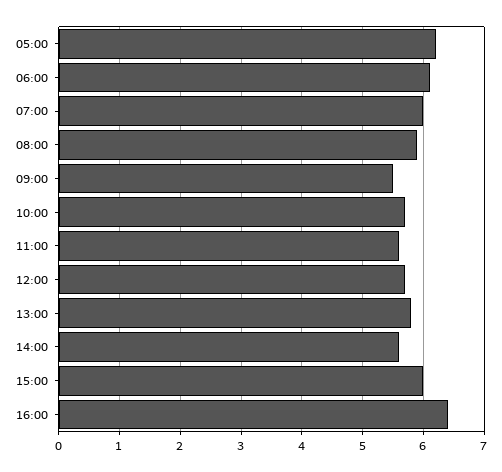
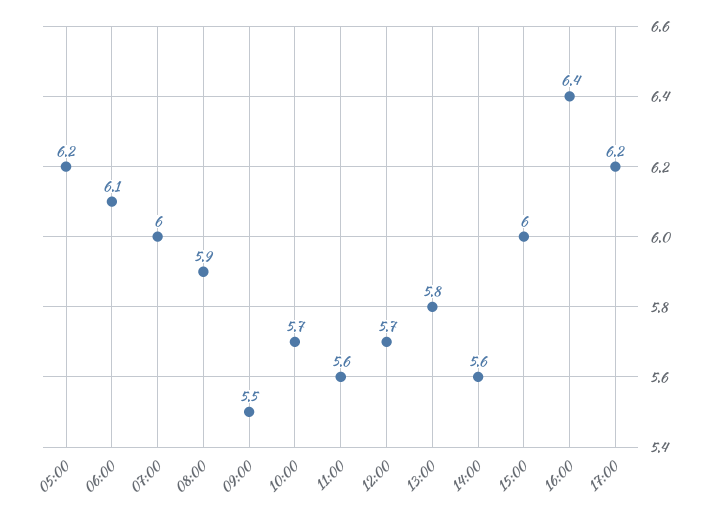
17:00: none -> 6.2

